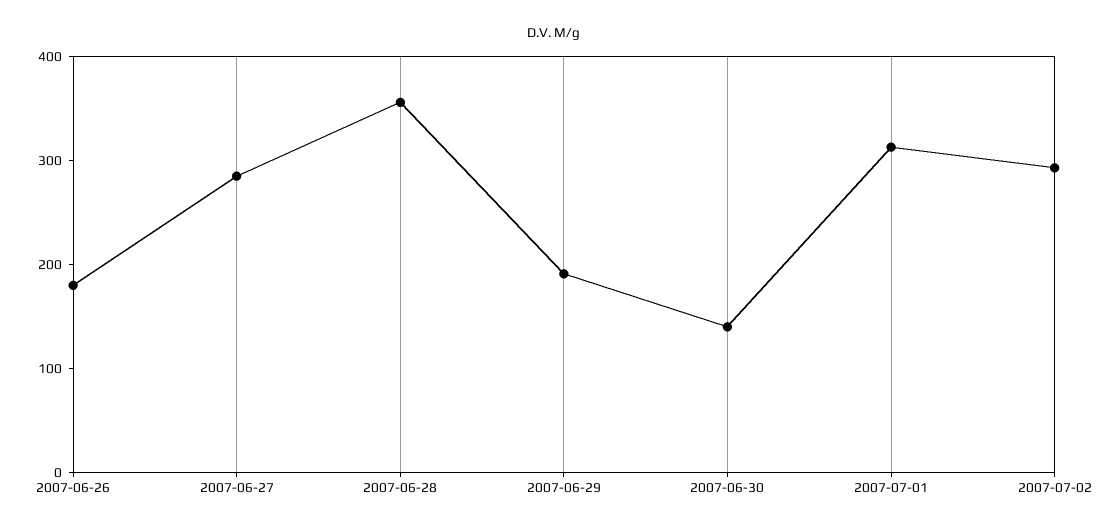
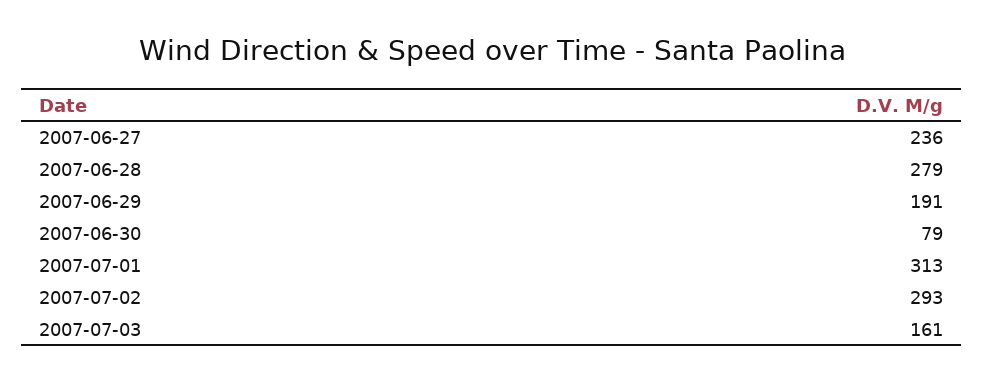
2007-06-26: 180 -> none
2007-06-27: 280 -> 236
2007-06-28: 360 -> 279
2007-06-30: 140 -> 79
2007-07-03: none -> 161

